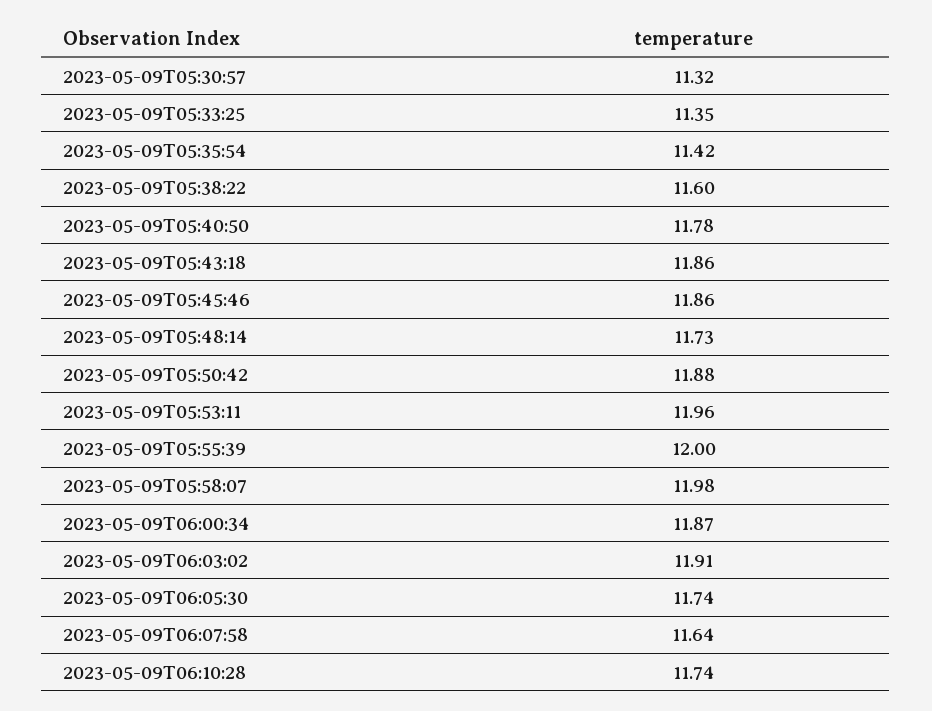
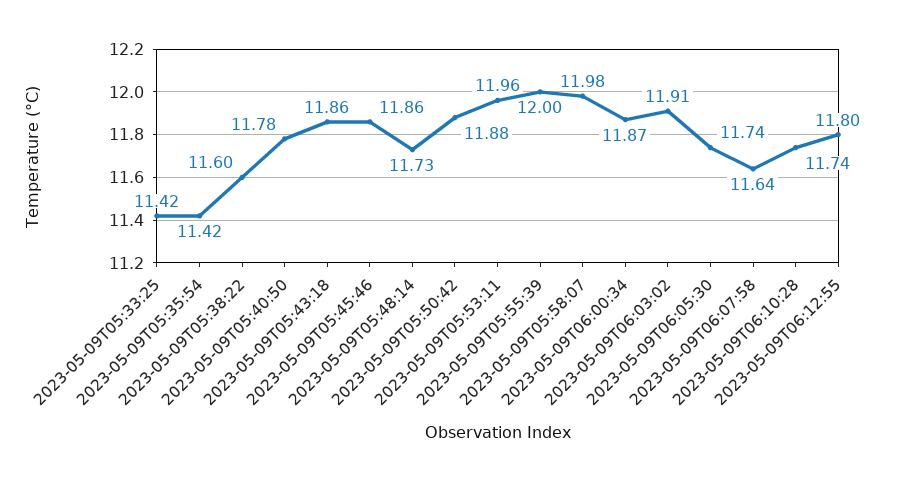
2023-05-09T05:30:57: 11.32 -> none
2023-05-09T05:33:25: 11.35 -> 11.42
2023-05-09T06:12:55: none -> 11.8

